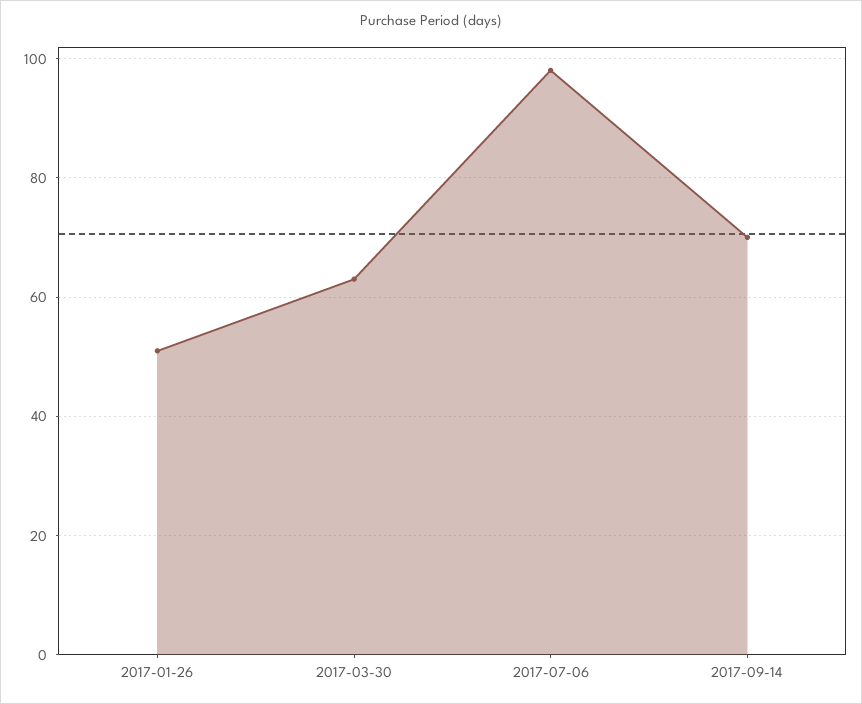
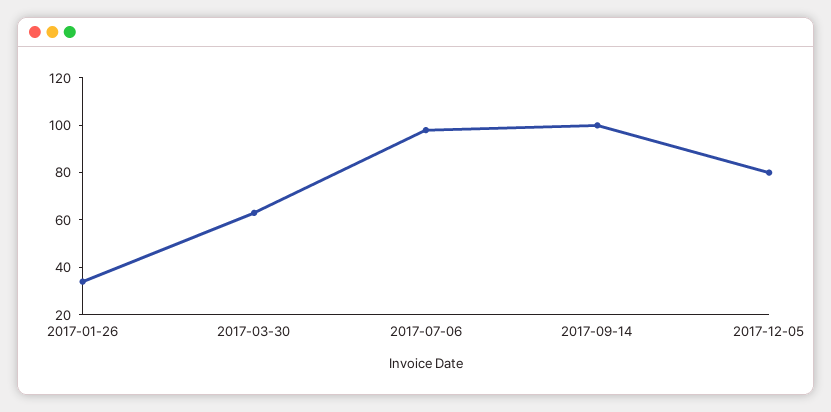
2017-01-26: 50 -> 35
2017-09-14: 70 -> 100
2017-12-05: none -> 80

